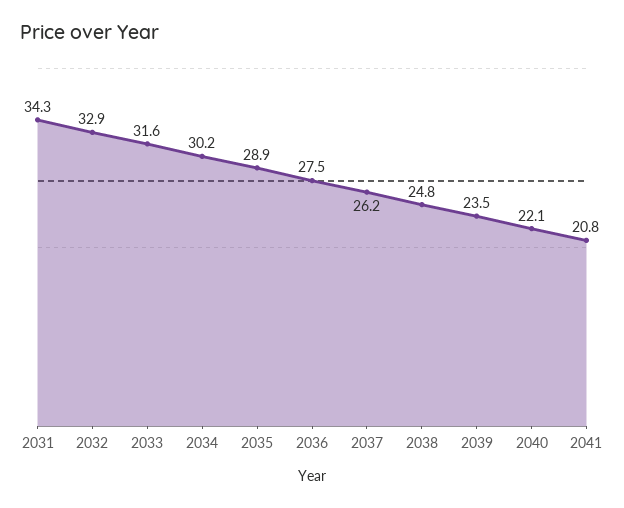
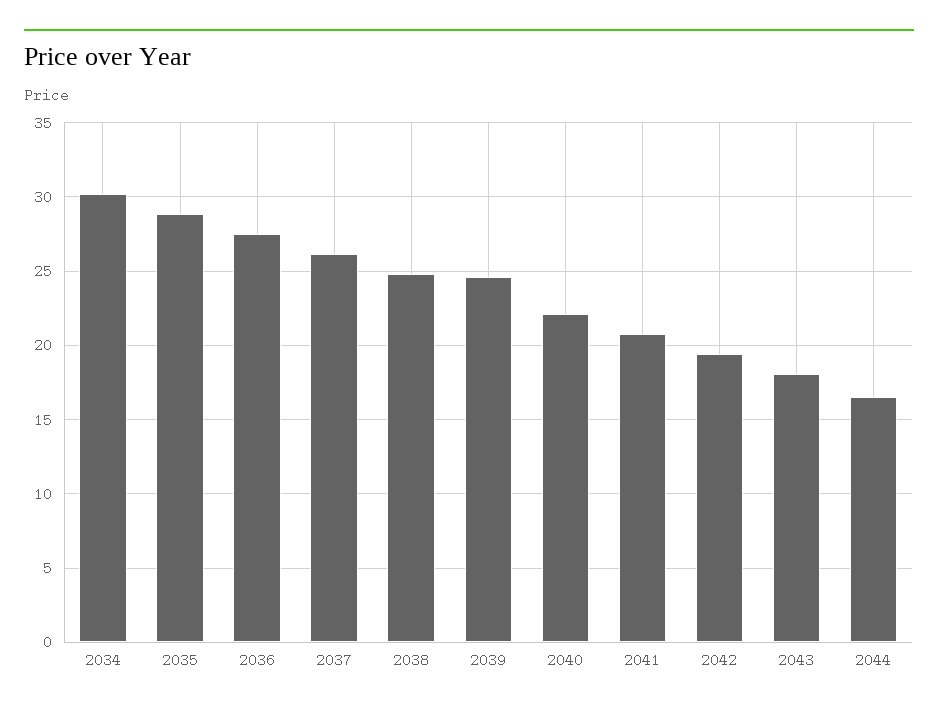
2031: 34.3 -> none
2032: 32.9 -> none
2033: 31.6 -> none
2039: 23.5 -> 24.5
2042: none -> 19.5
2043: none -> 18
2044: none -> 16.5

